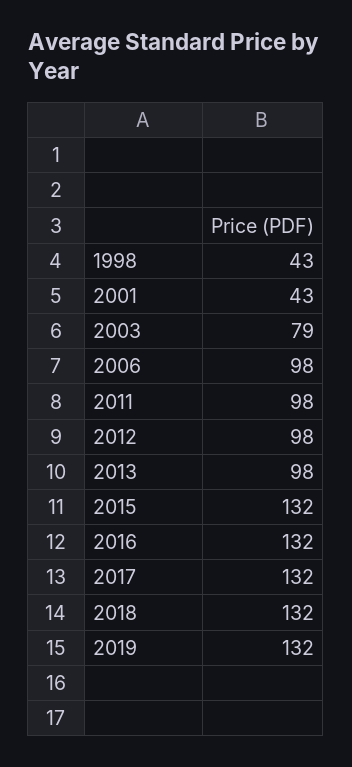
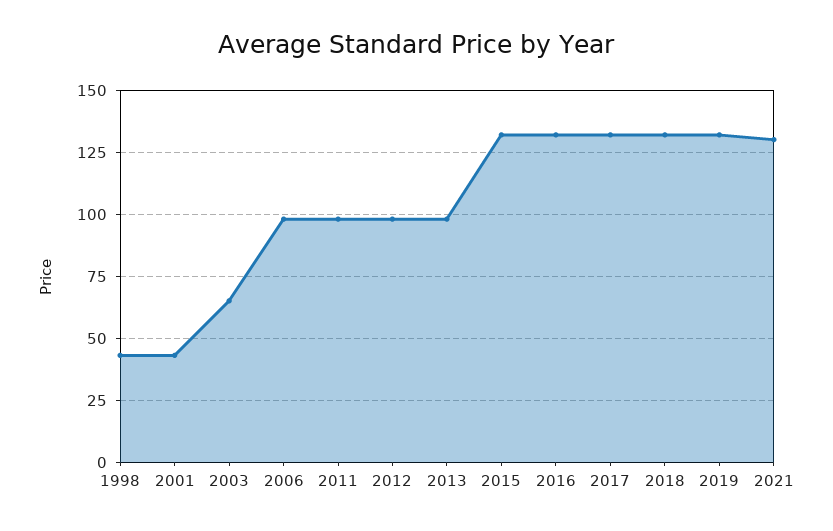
2003: 79 -> 65
2021: none -> 130

